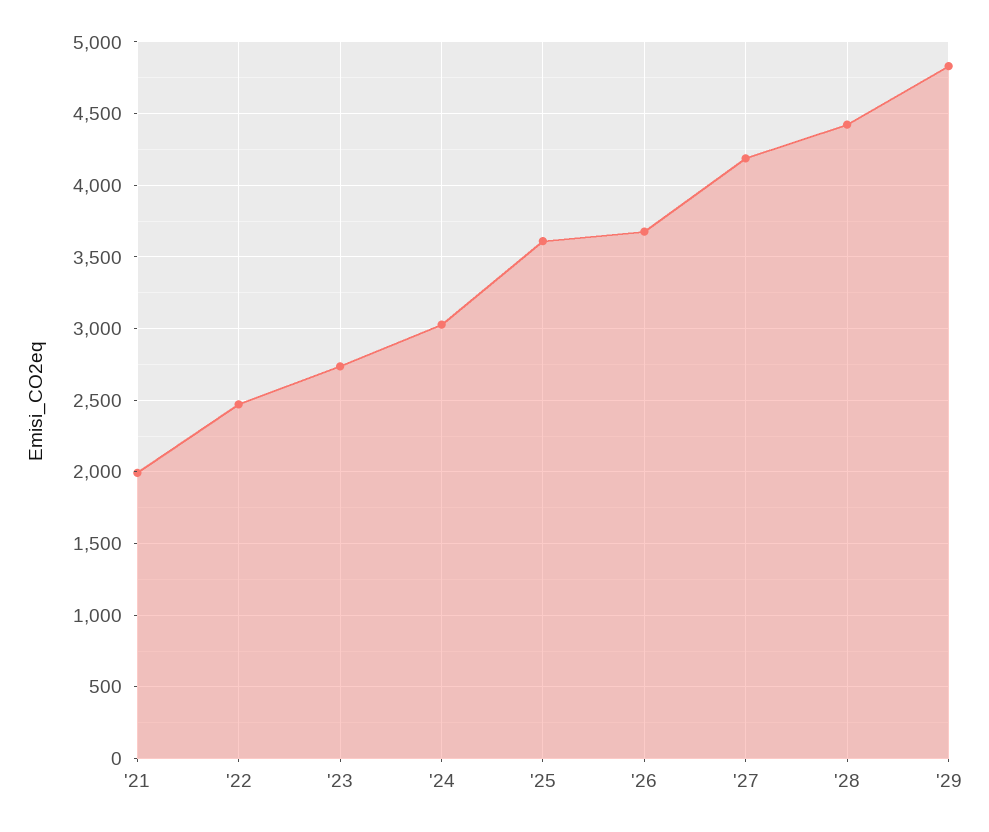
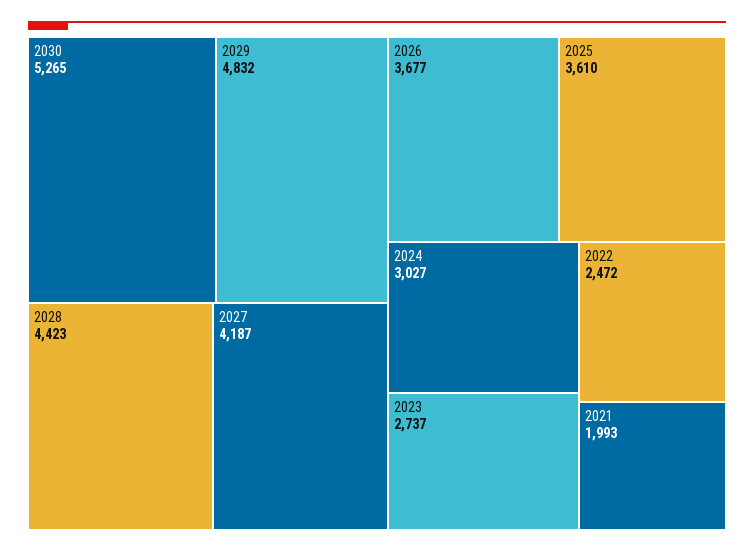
2030: none -> 5265

